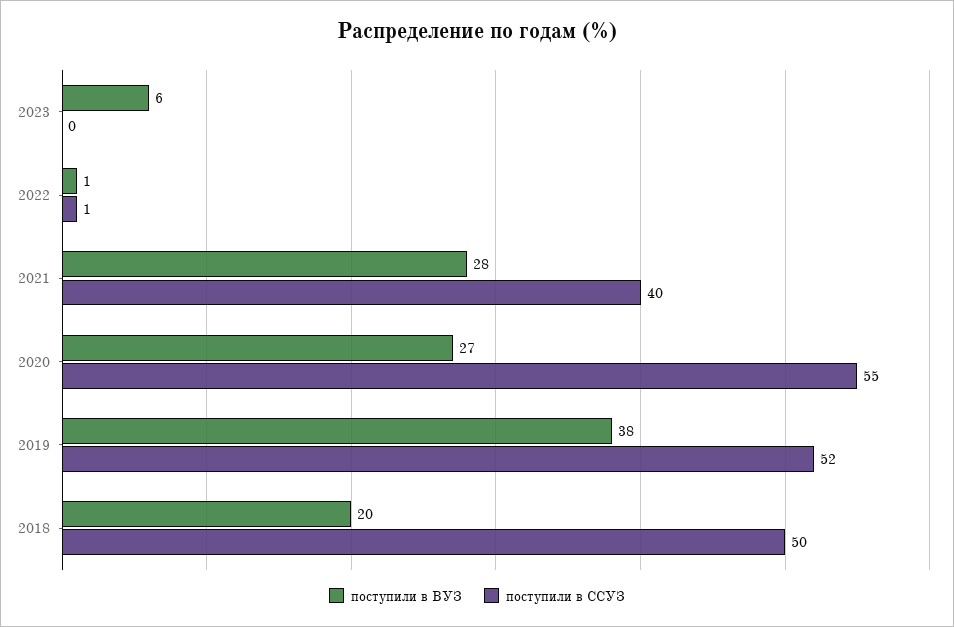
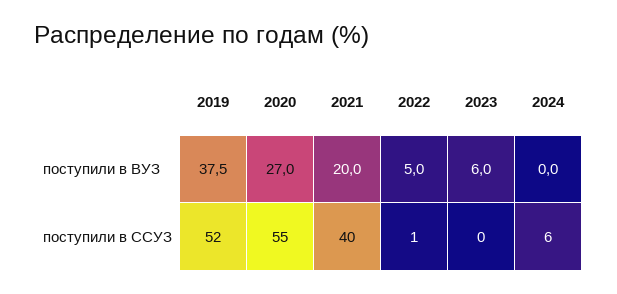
поступили в ВУЗ, 2022: 1 -> 5
поступили в ВУЗ, 2021: 28 -> 20
поступили в ВУЗ, 2018: 20 -> none
поступили в ССУЗ, 2018: 50 -> none
поступили в ВУЗ, 2024: none -> 0
поступили в ССУЗ, 2024: none -> 6

